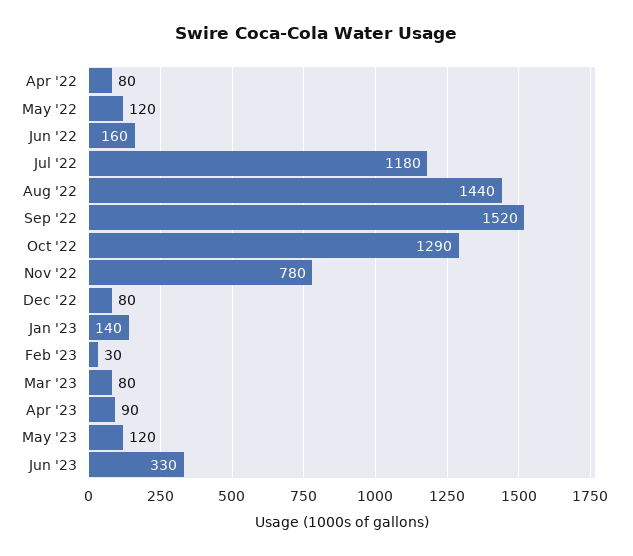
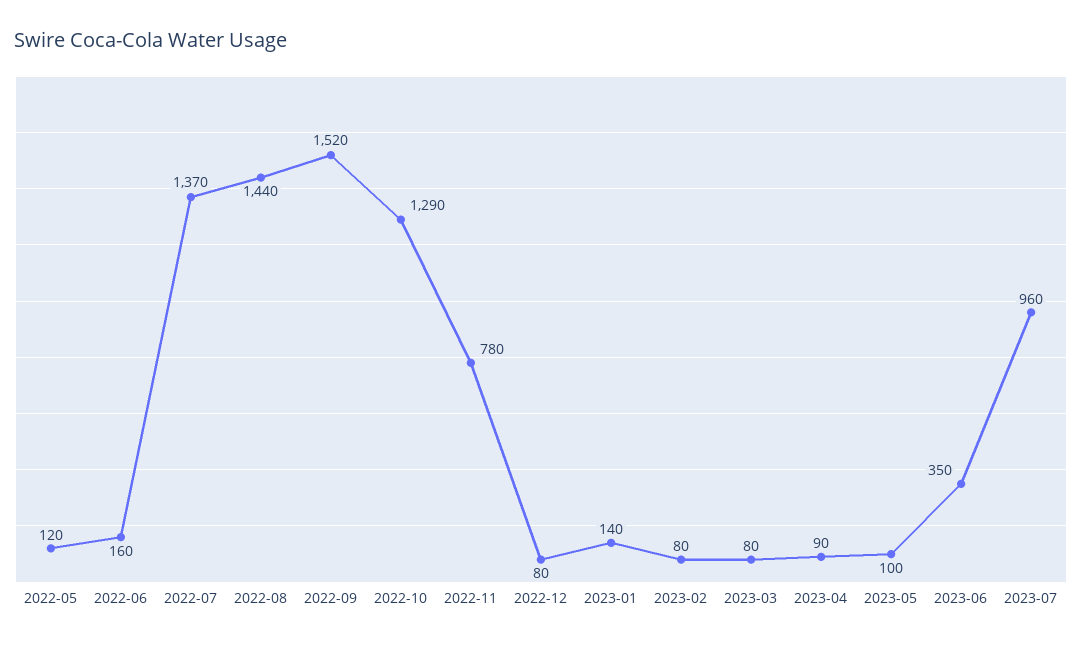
Apr '22: 80 -> none
Jul '22: 1180 -> 1370
Feb '23: 30 -> 80
May '23: 120 -> 100
Jun '23: 330 -> 350
2023-07: none -> 960

